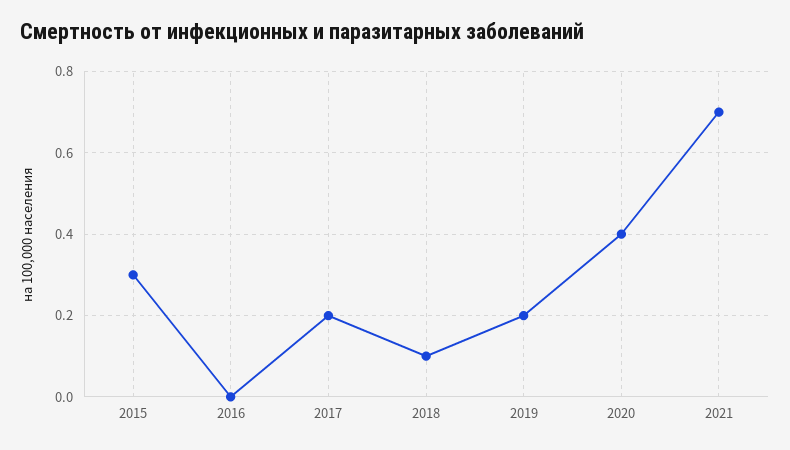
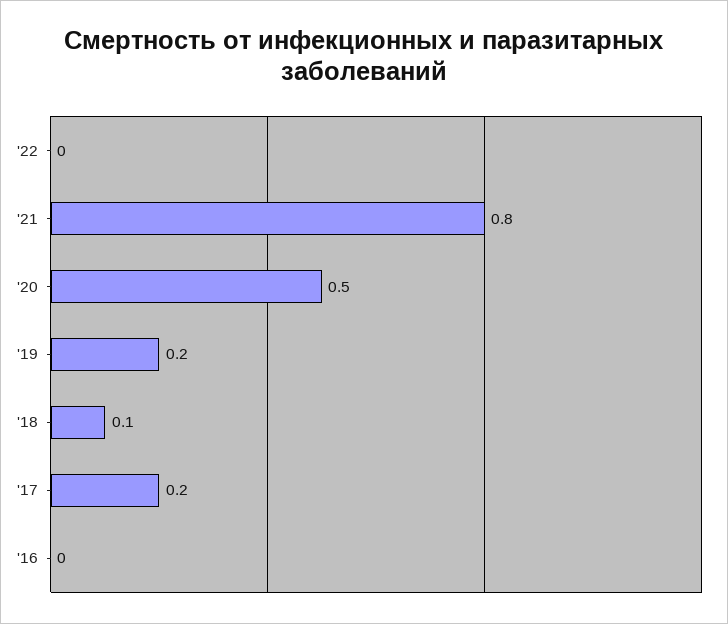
2015: 0.3 -> none
2020: 0.4 -> 0.5
2021: 0.7 -> 0.8
'22: none -> 0

